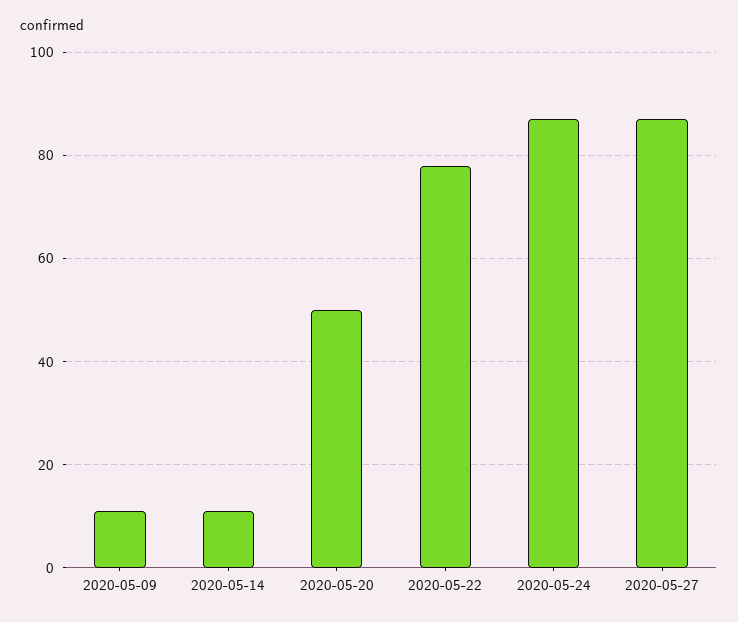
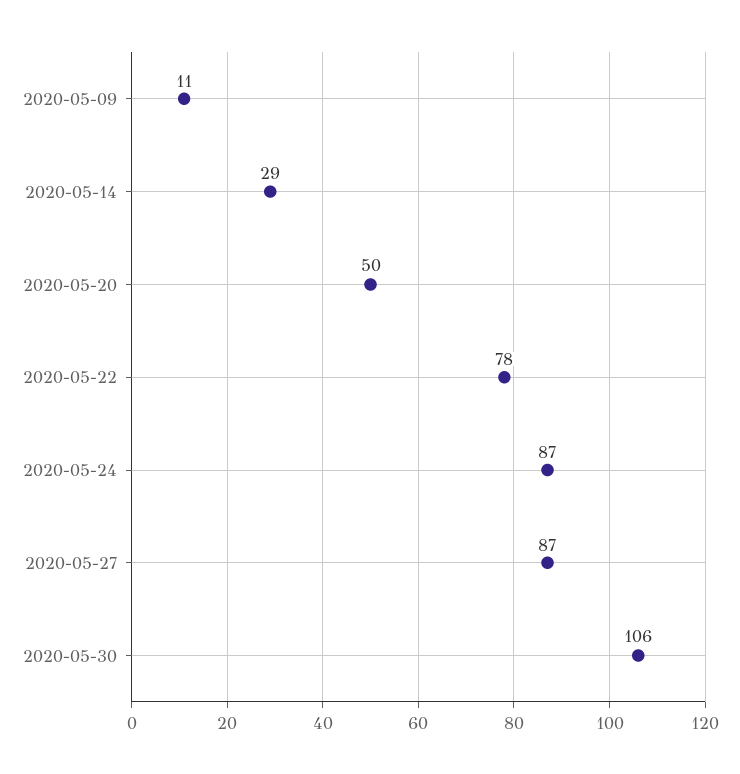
2020-05-14: 10 -> 29
2020-05-30: none -> 106

